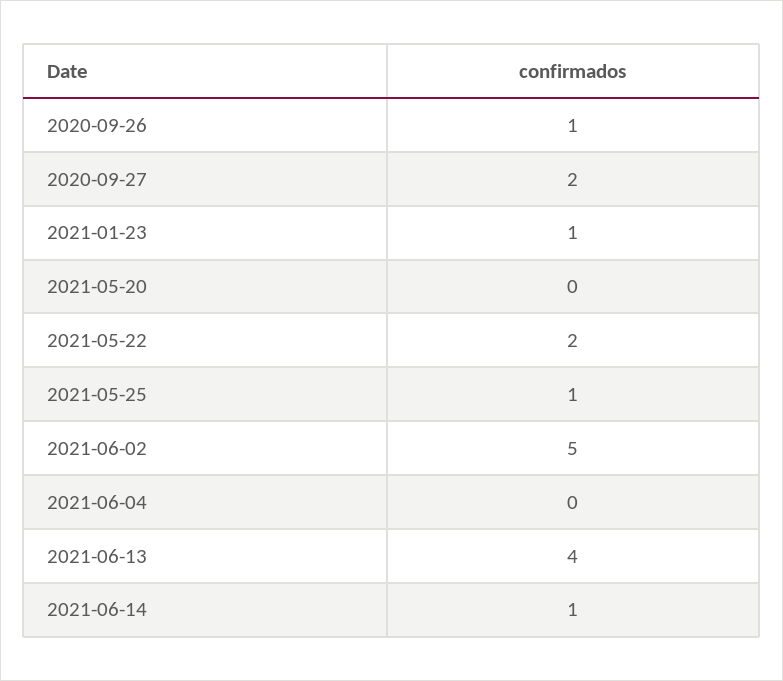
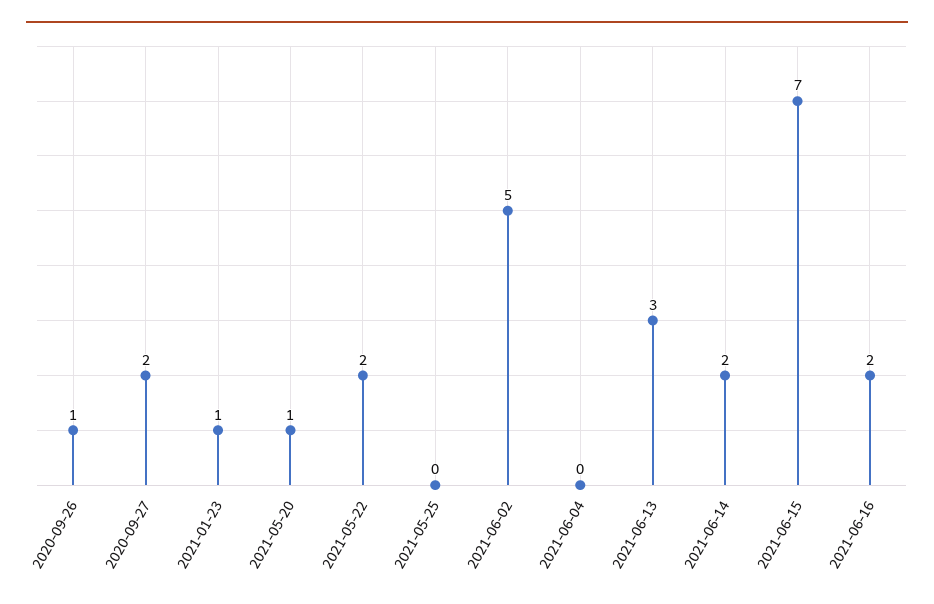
2021-05-20: 0 -> 1
2021-05-25: 1 -> 0
2021-06-13: 4 -> 3
2021-06-14: 1 -> 2
2021-06-15: none -> 7
2021-06-16: none -> 2

